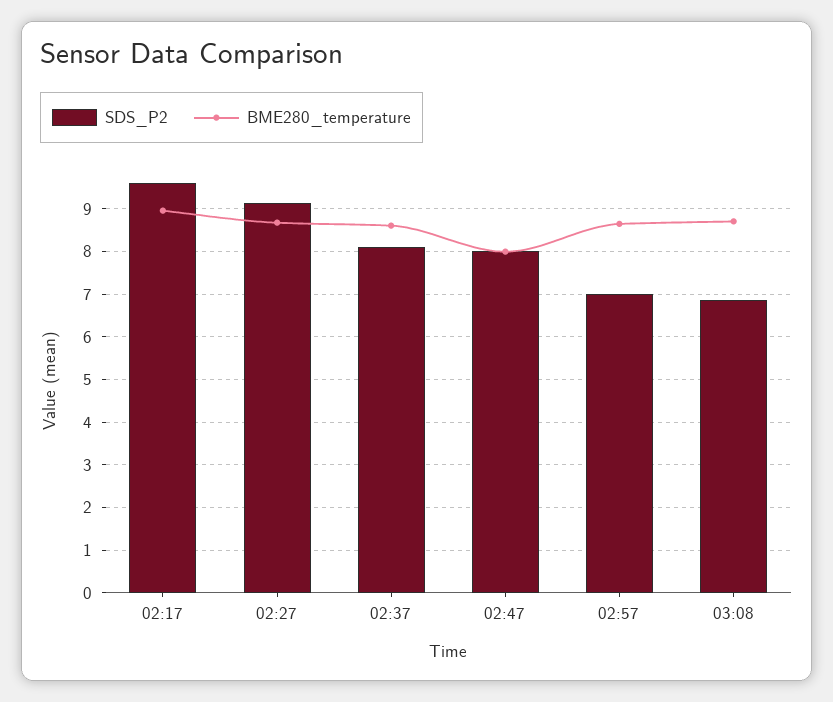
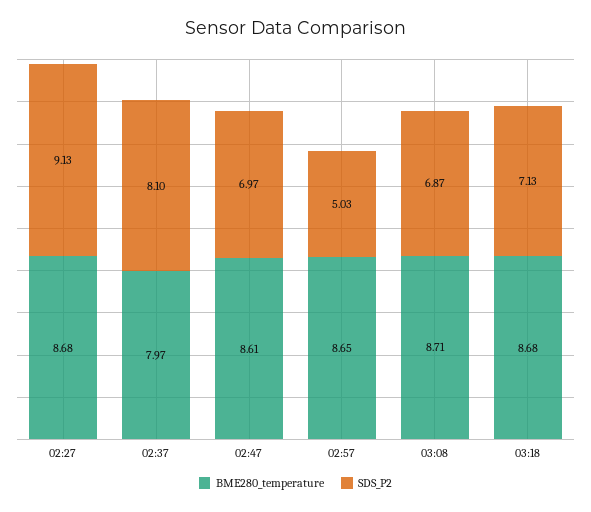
SDS_P2, 02:17: 9.6 -> none
BME280_temperature, 02:17: 9 -> none
BME280_temperature, 02:37: 8.6 -> 7.97
SDS_P2, 02:47: 8 -> 6.97
BME280_temperature, 02:47: 8 -> 8.61
SDS_P2, 02:57: 7 -> 5.03
BME280_temperature, 03:18: none -> 8.68
SDS_P2, 03:18: none -> 7.13

